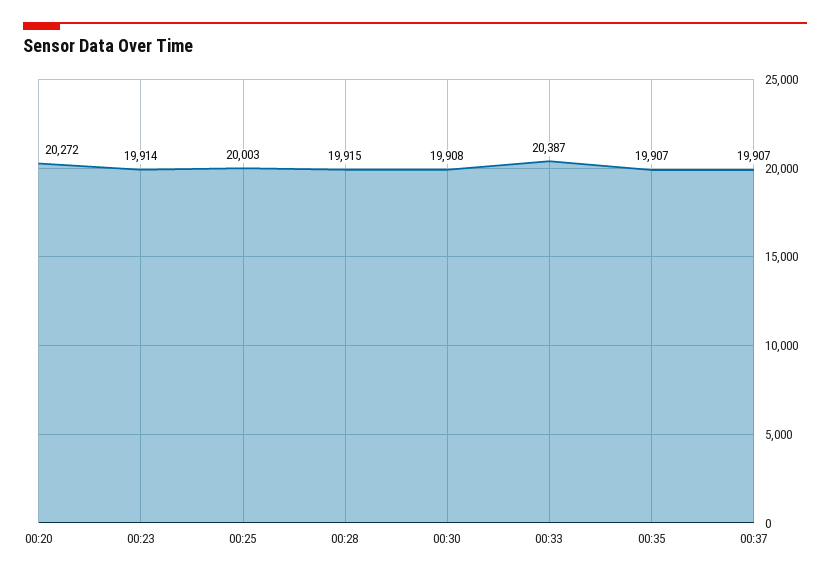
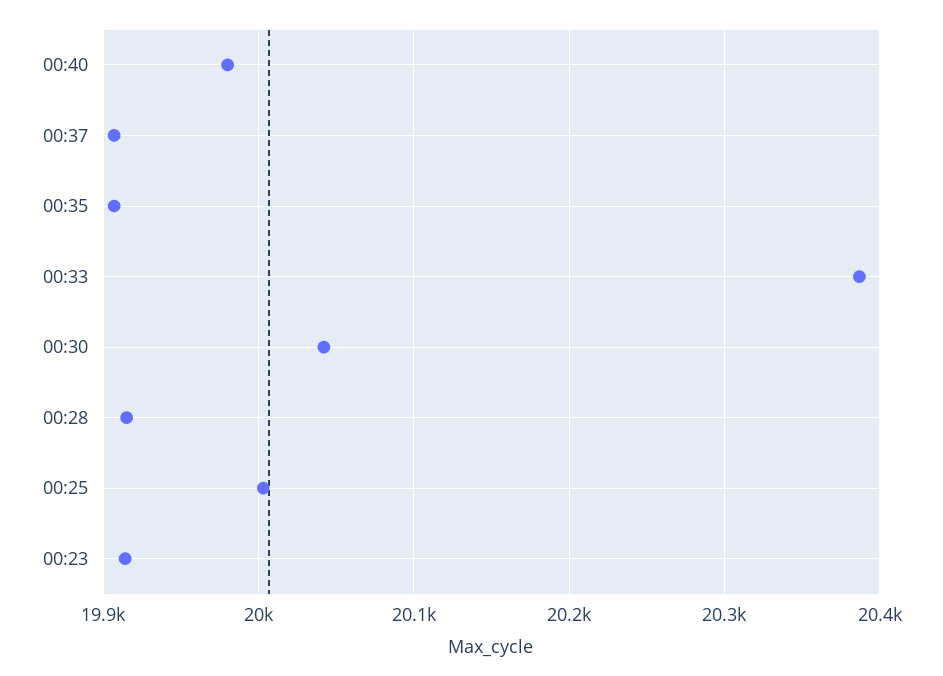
00:20: 20272 -> none
00:30: 19908 -> 20040
00:40: none -> 19980

